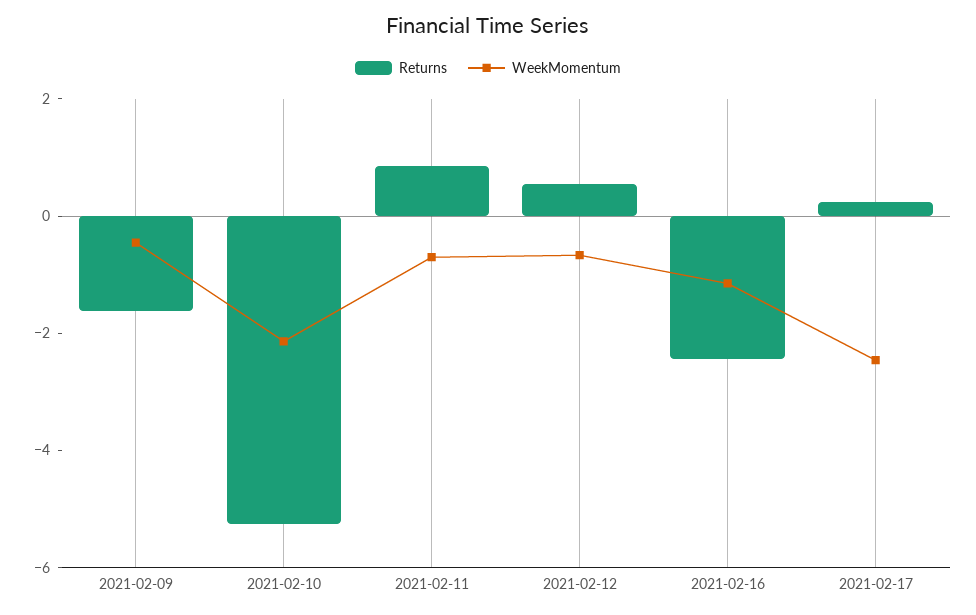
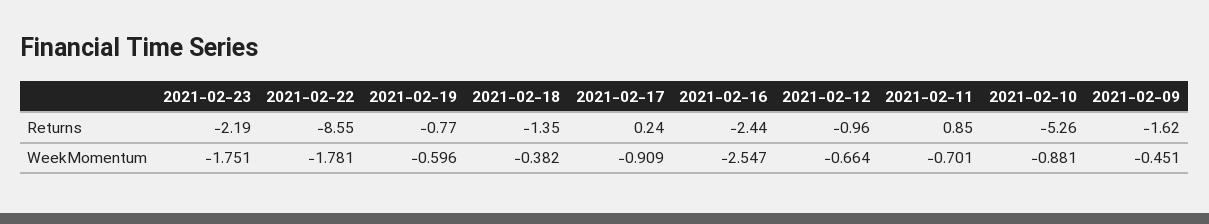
WeekMomentum, 2021-02-10: -2 -> -0.881
Returns, 2021-02-12: 0.5 -> -0.96
WeekMomentum, 2021-02-16: -1 -> -2.547
WeekMomentum, 2021-02-17: -2.5 -> -0.909
Returns, 2021-02-23: none -> -2.19
Returns, 2021-02-22: none -> -8.55
Returns, 2021-02-19: none -> -0.77
Returns, 2021-02-18: none -> -1.35
WeekMomentum, 2021-02-23: none -> -1.751
WeekMomentum, 2021-02-22: none -> -1.781
WeekMomentum, 2021-02-19: none -> -0.596
WeekMomentum, 2021-02-18: none -> -0.382

